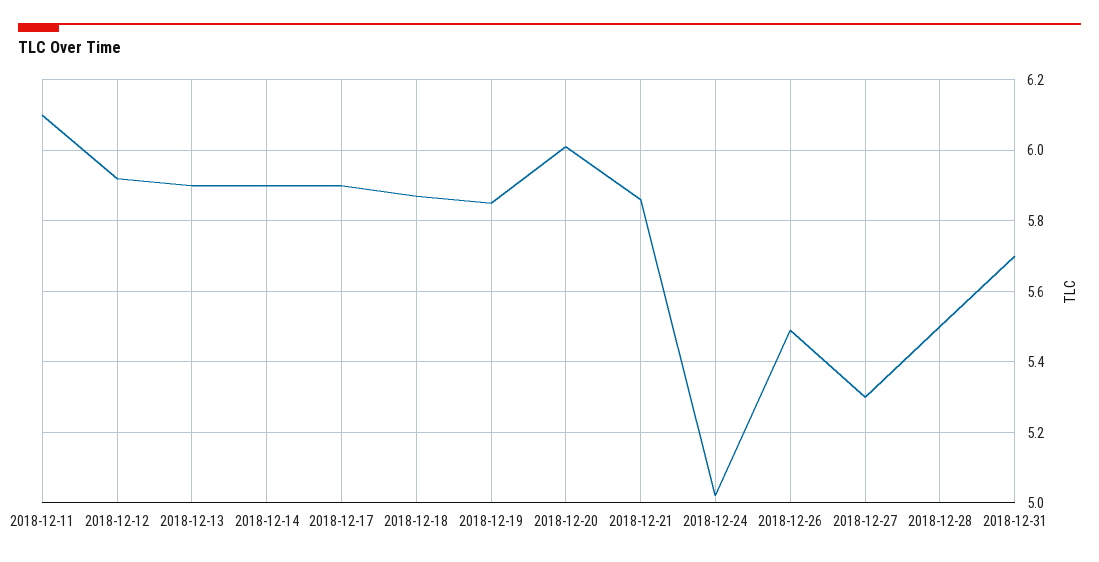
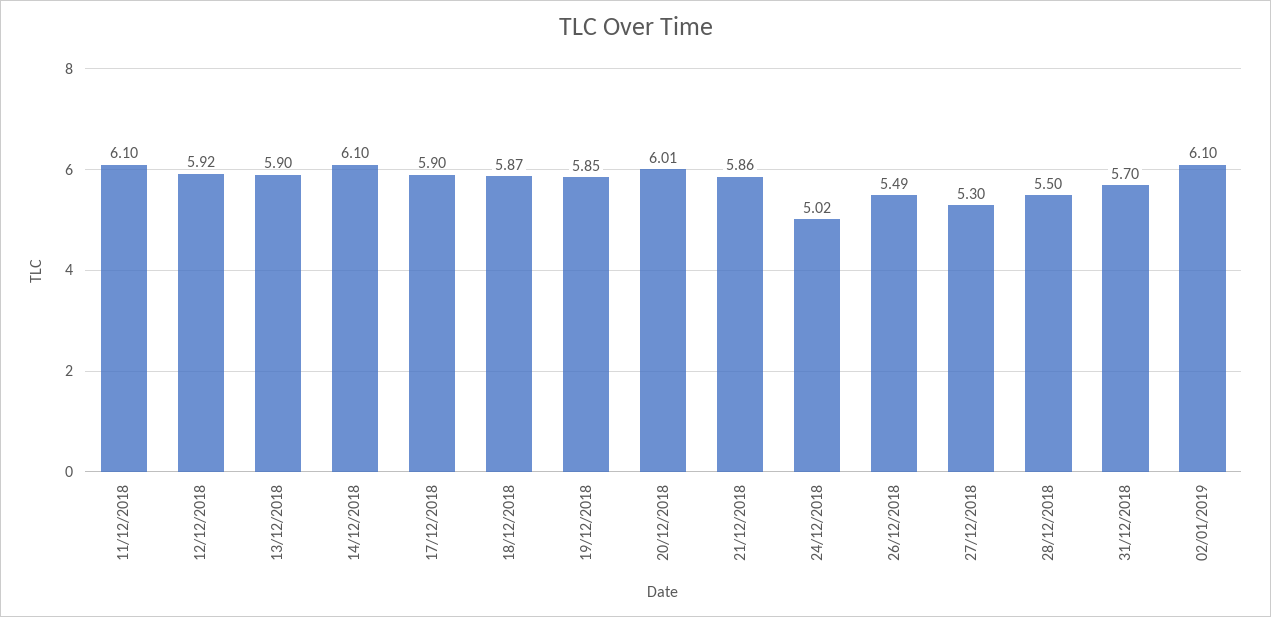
2018-12-14: 5.9 -> 6.1
02/01/2019: none -> 6.1

